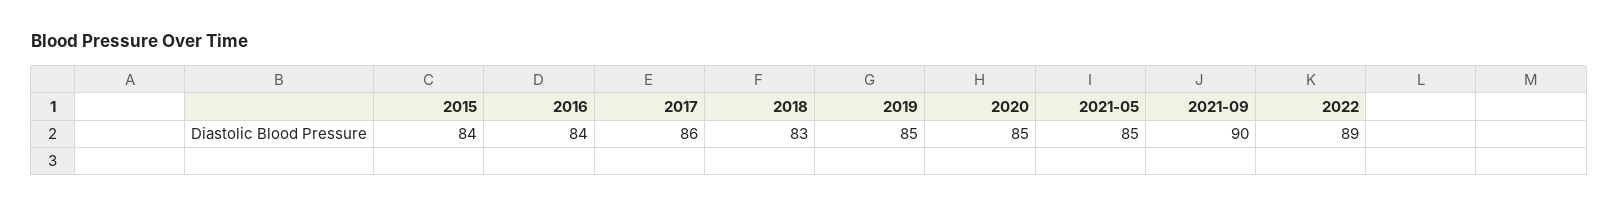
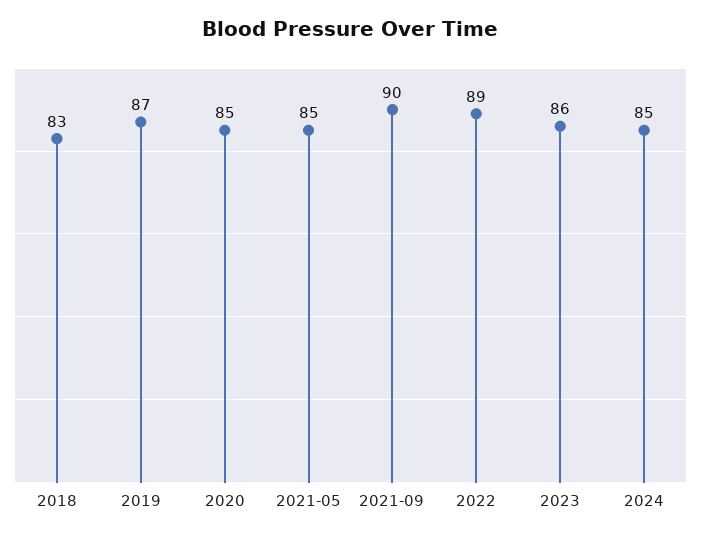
2015: 84 -> none
2016: 84 -> none
2017: 86 -> none
2019: 85 -> 87
2023: none -> 86
2024: none -> 85

